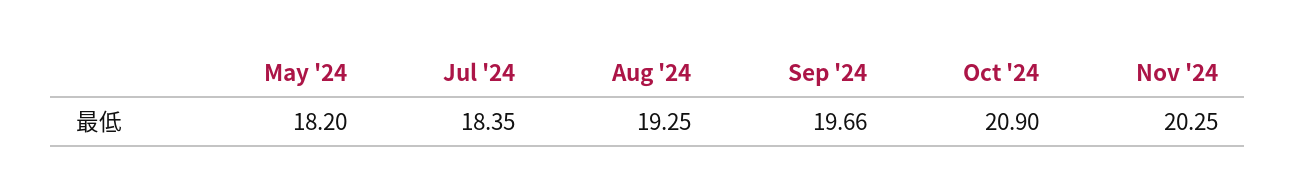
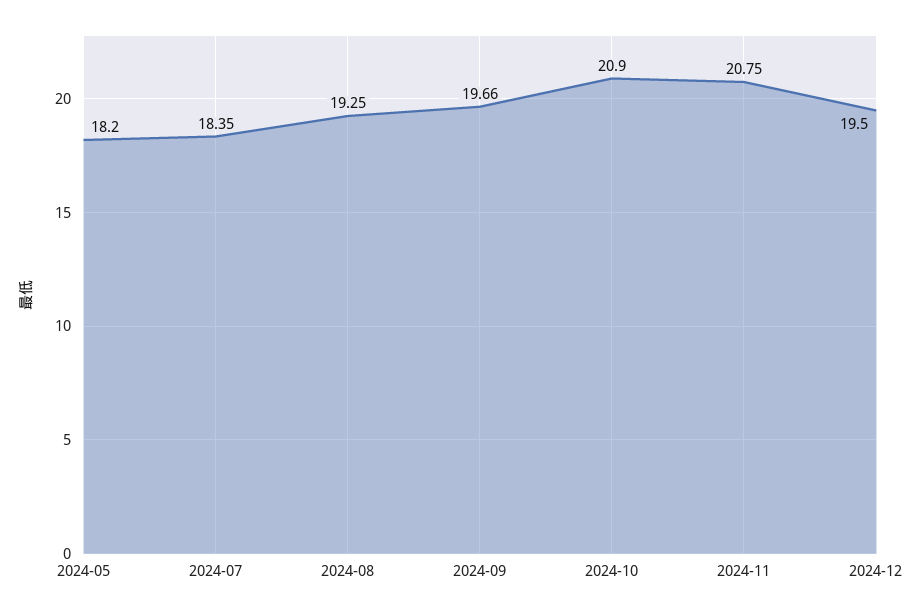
Nov '24: 20.25 -> 20.75
2024-12: none -> 19.5

